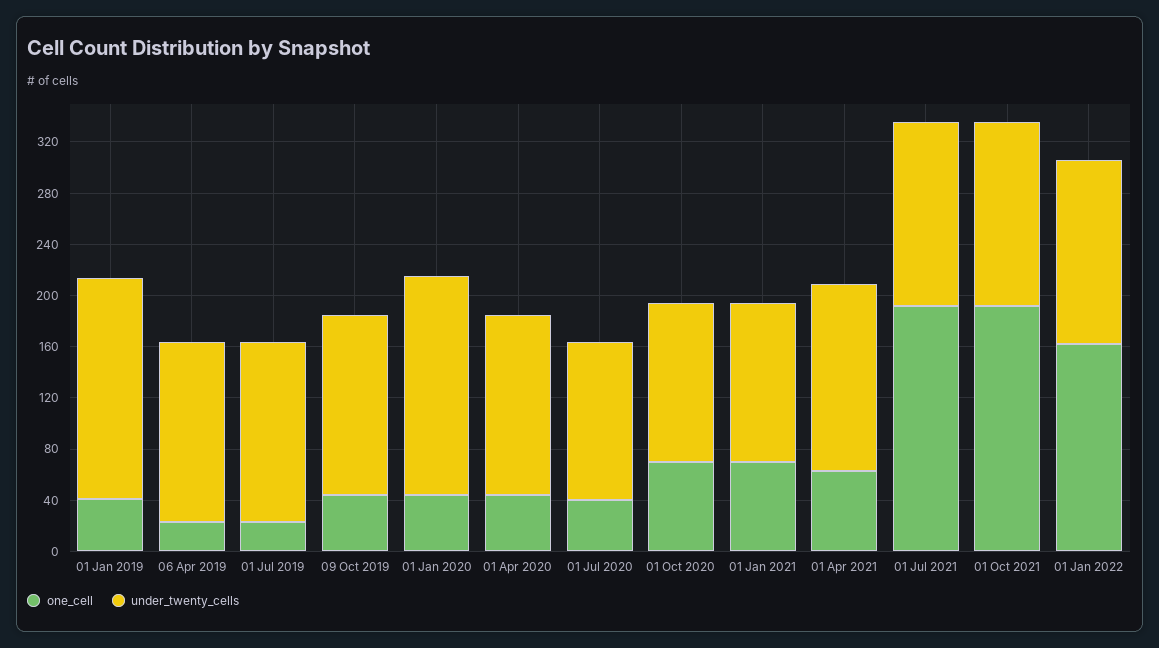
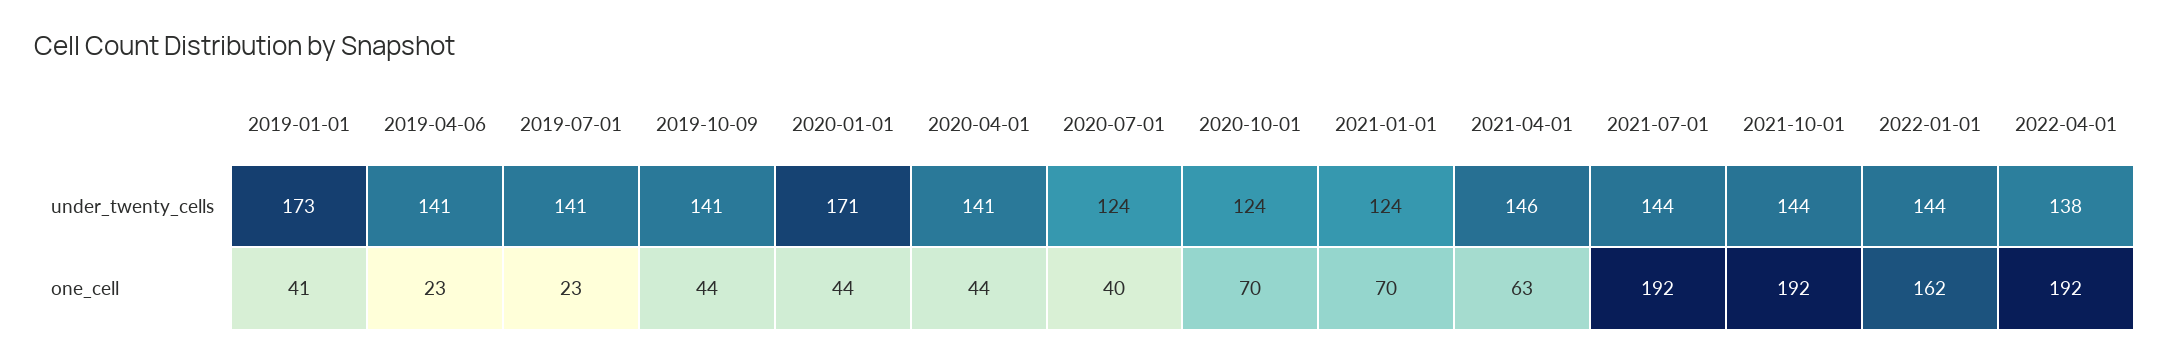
under_twenty_cells, 2022-04-01: none -> 138
one_cell, 2022-04-01: none -> 192

